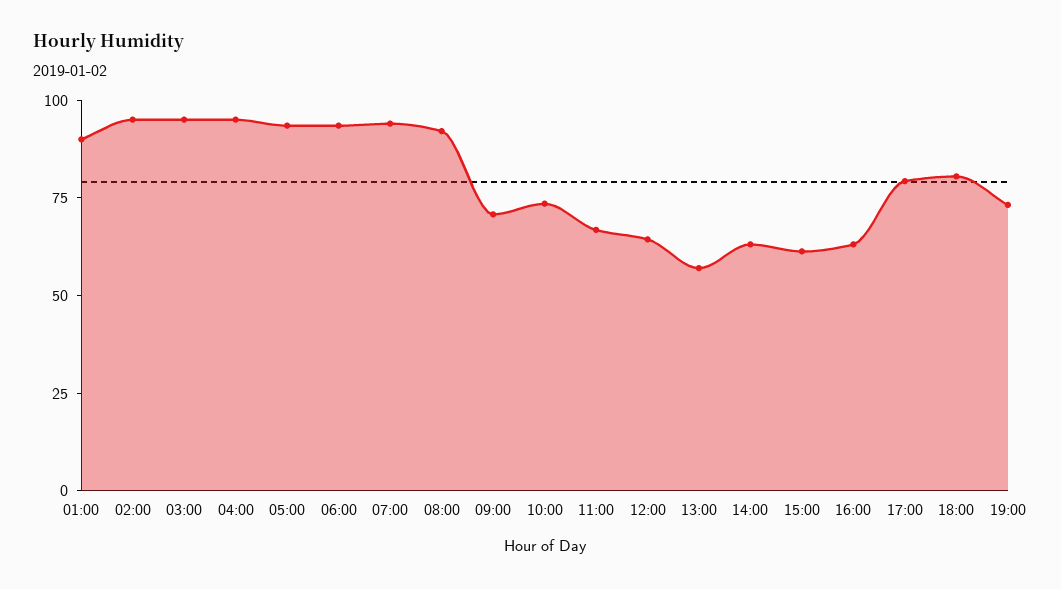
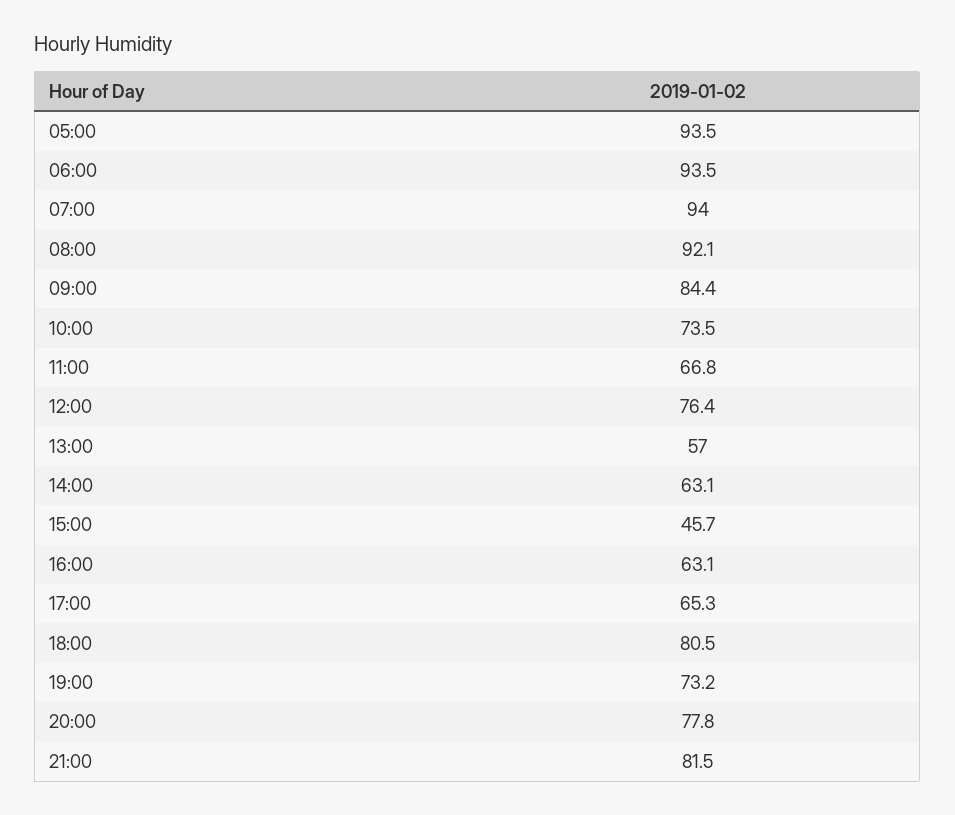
01:00: 90 -> none
02:00: 95 -> none
03:00: 95 -> none
04:00: 95 -> none
09:00: 70 -> 84.4
12:00: 65 -> 76.4
15:00: 60 -> 45.7
17:00: 80 -> 65.3
20:00: none -> 77.8
21:00: none -> 81.5

